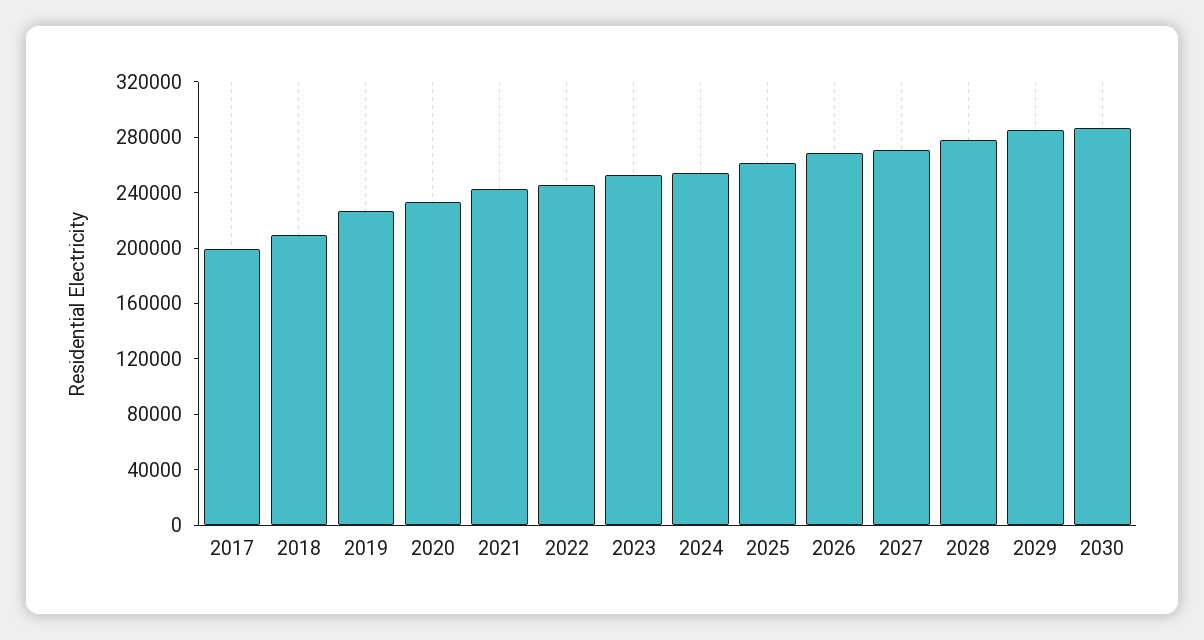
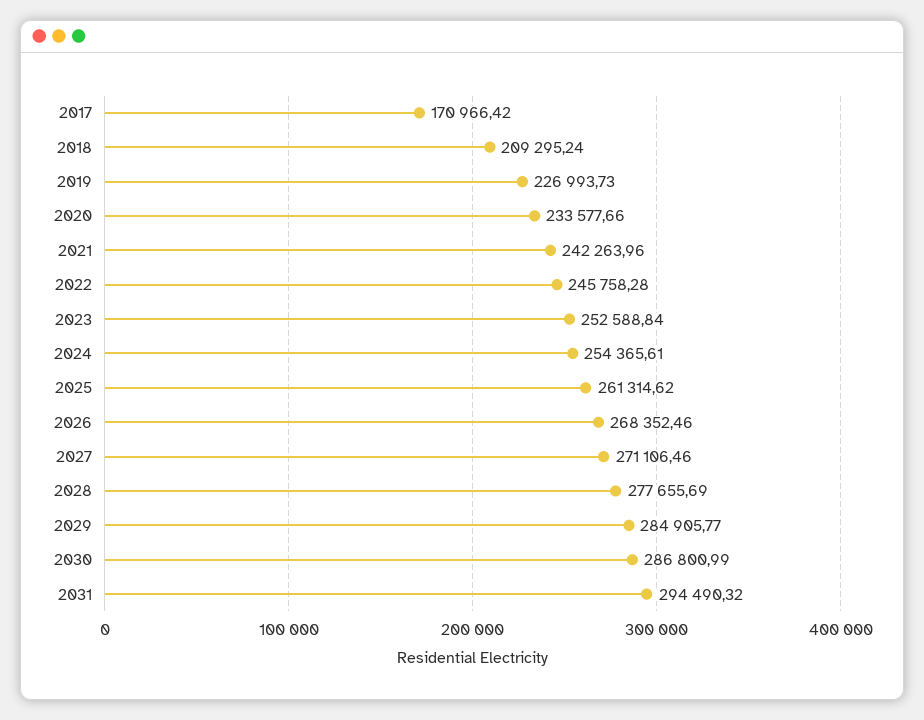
2017: 200000 -> 170966.42
2031: none -> 294490.32

